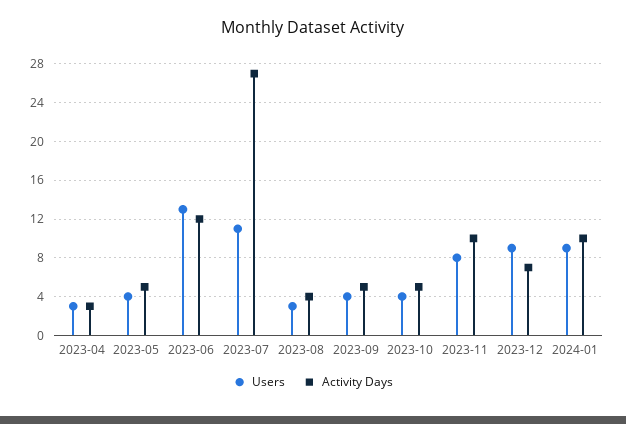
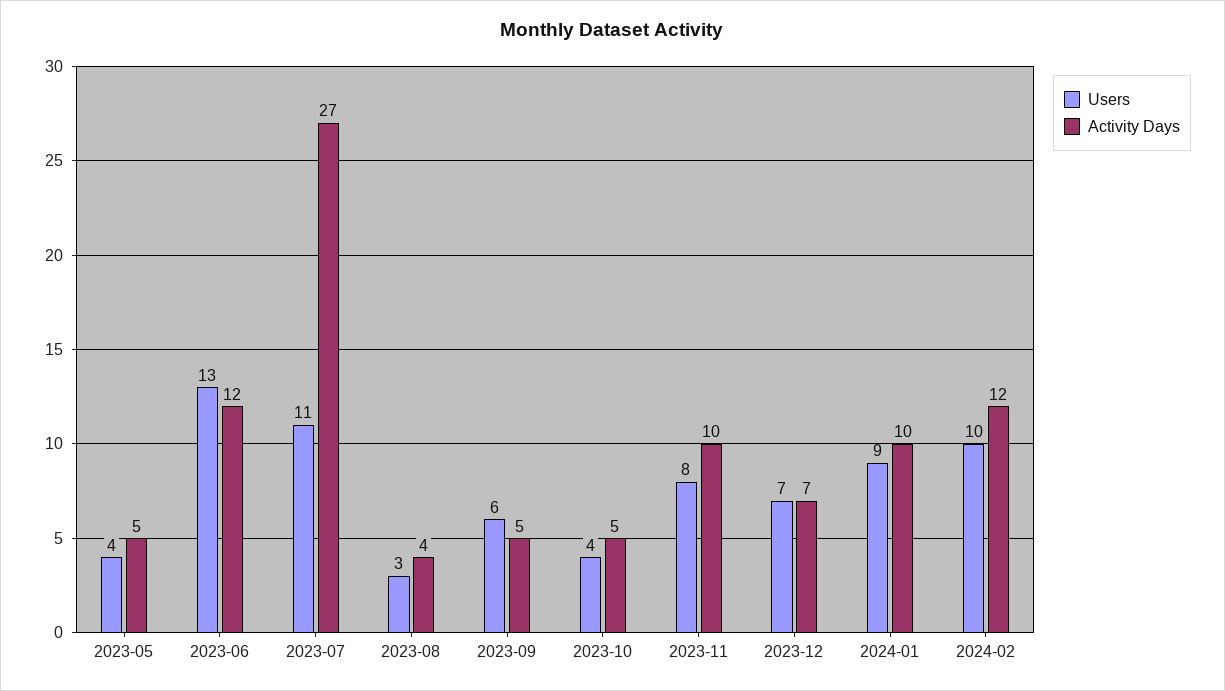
Users, 2023-04: 3 -> none
Activity Days, 2023-04: 3 -> none
Users, 2023-09: 4 -> 6
Users, 2023-12: 9 -> 7
Users, 2024-02: none -> 10
Activity Days, 2024-02: none -> 12

